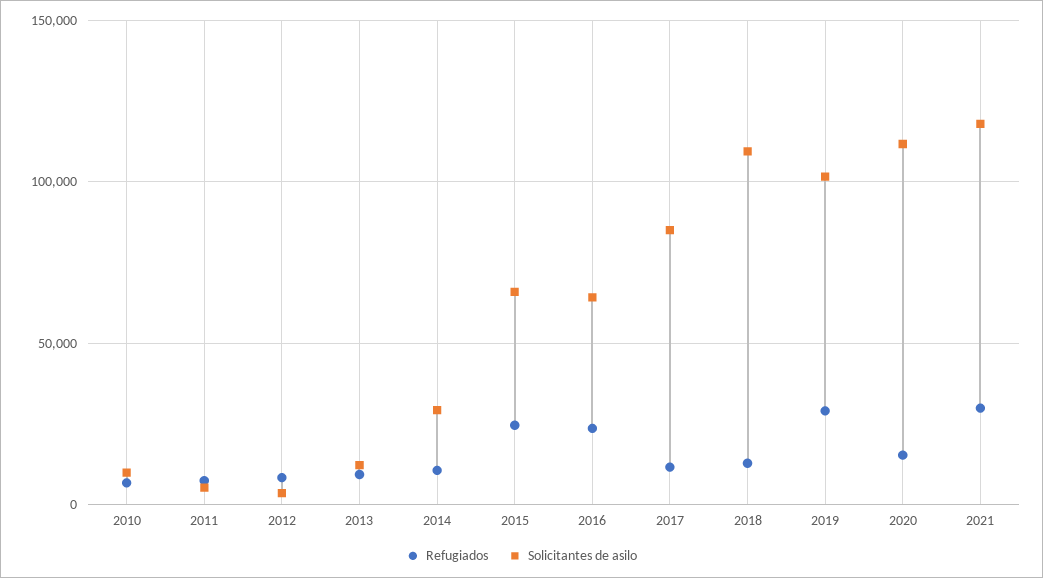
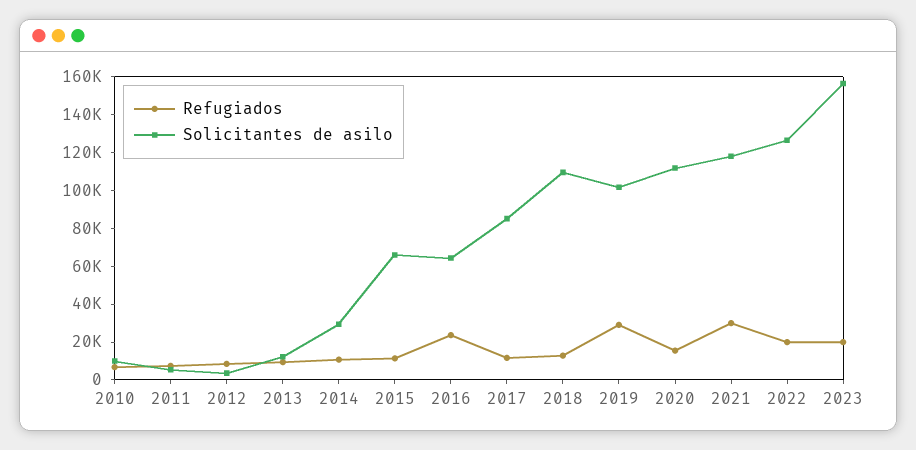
Refugiados, 2015: 25000 -> 10000
Refugiados, 2022: none -> 20000
Solicitantes de asilo, 2022: none -> 125000
Refugiados, 2023: none -> 20000
Solicitantes de asilo, 2023: none -> 155000

